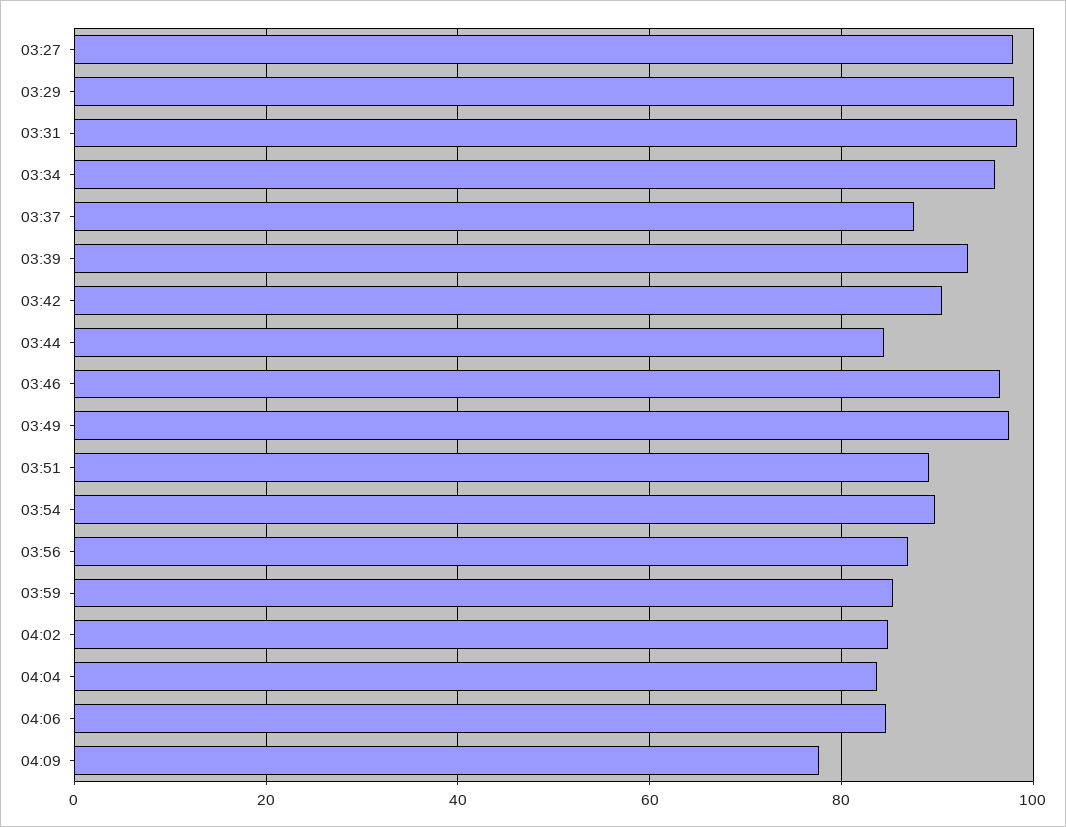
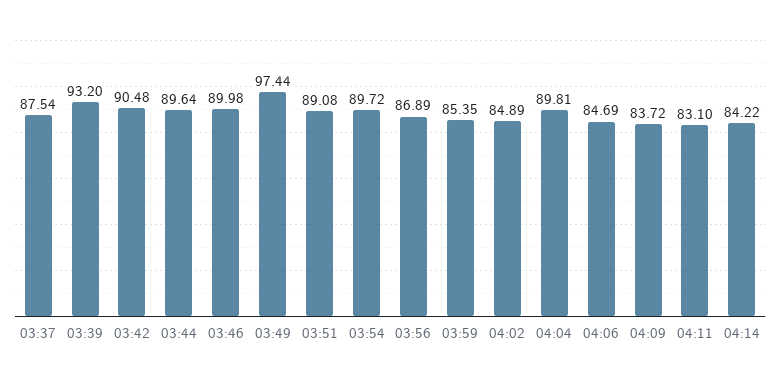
03:27: 98 -> none
03:29: 98 -> none
03:31: 98 -> none
03:34: 96 -> none
03:44: 84 -> 89.64
03:46: 96 -> 89.98
04:04: 84 -> 89.81
04:09: 78 -> 83.72
04:11: none -> 83.1
04:14: none -> 84.22

